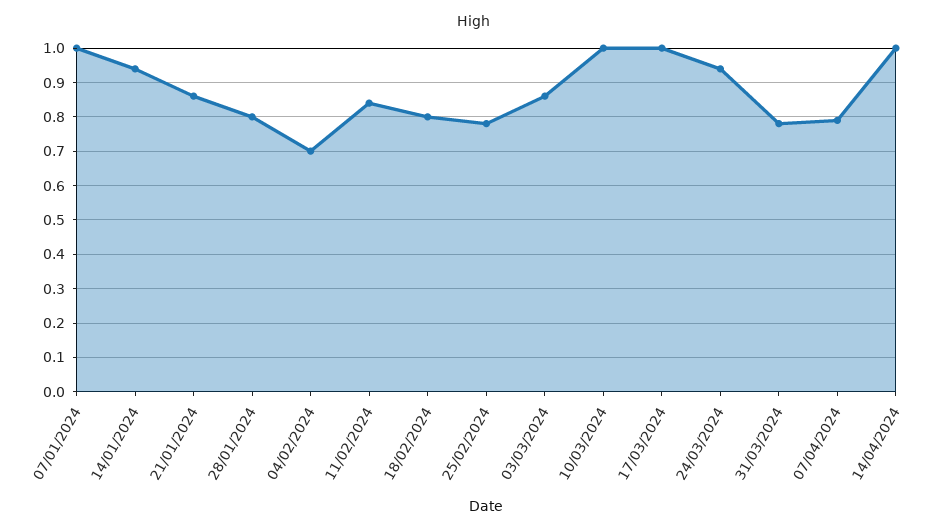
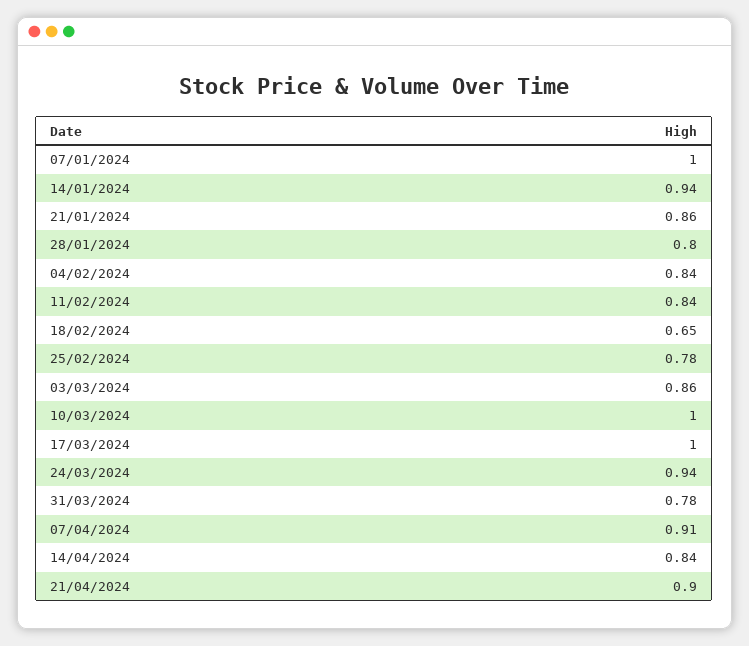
04/02/2024: 0.7 -> 0.84
18/02/2024: 0.8 -> 0.65
07/04/2024: 0.8 -> 0.91
14/04/2024: 1 -> 0.84
21/04/2024: none -> 0.9

